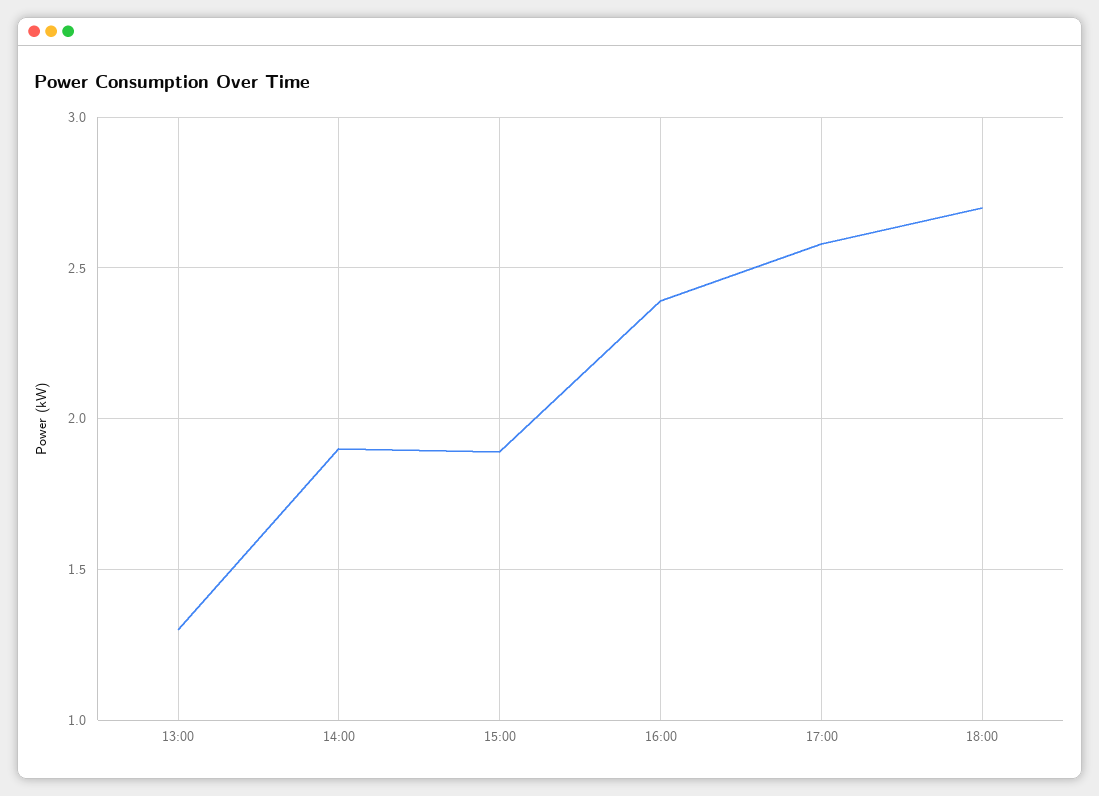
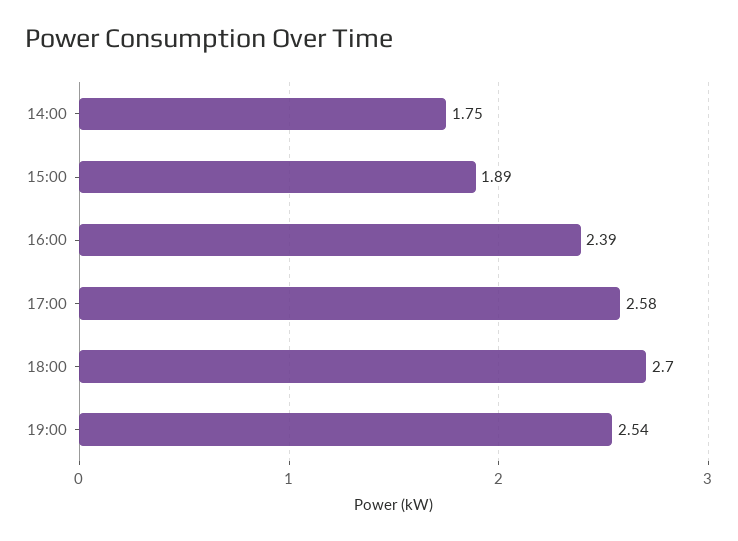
13:00: 1.3 -> none
14:00: 1.9 -> 1.75
19:00: none -> 2.54

